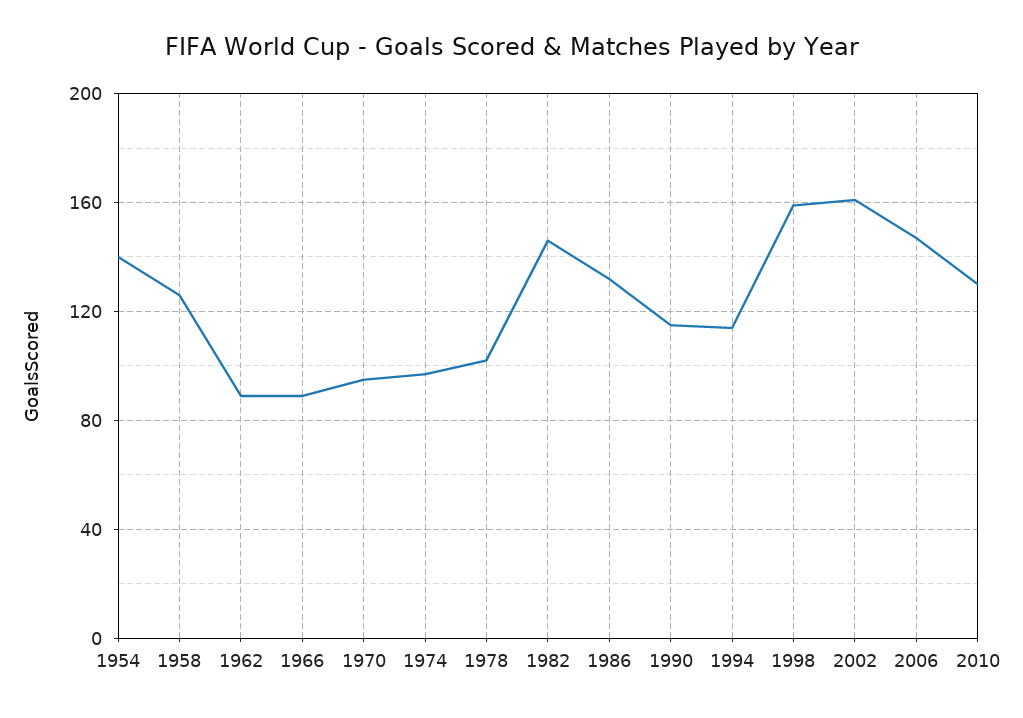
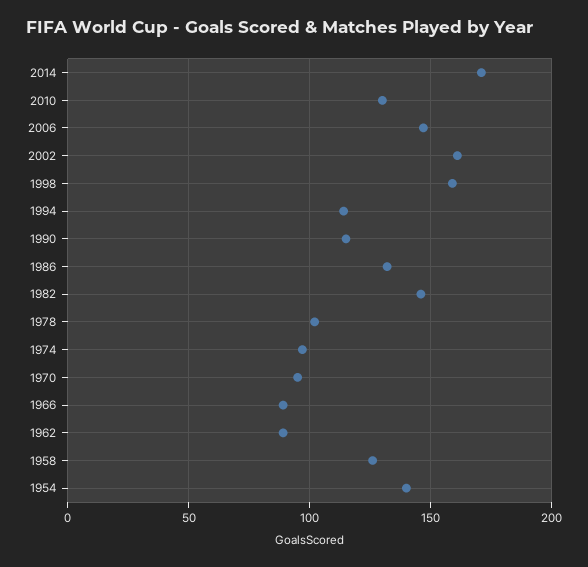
2014: none -> 170

